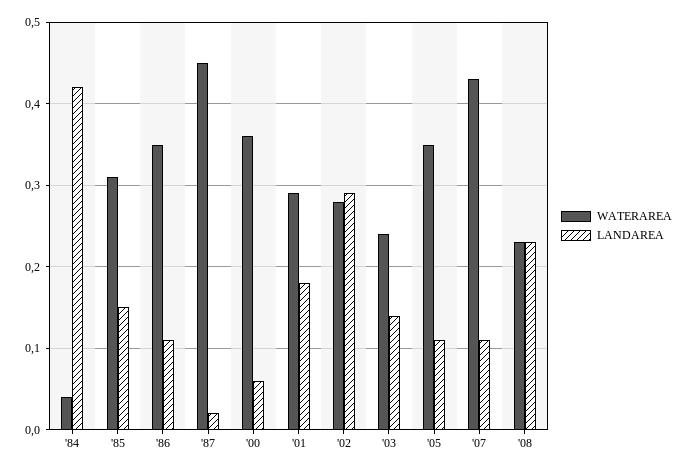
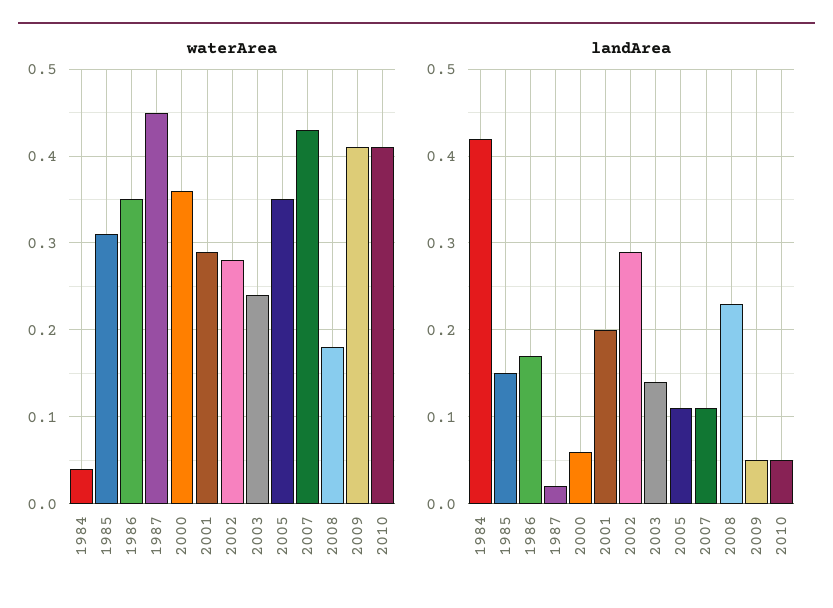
LANDAREA, '86: 0.11 -> 0.17
LANDAREA, '01: 0.18 -> 0.2
WATERAREA, '08: 0.23 -> 0.18
WATERAREA, 2009: none -> 0.41
WATERAREA, 2010: none -> 0.41
LANDAREA, 2009: none -> 0.05
LANDAREA, 2010: none -> 0.05

